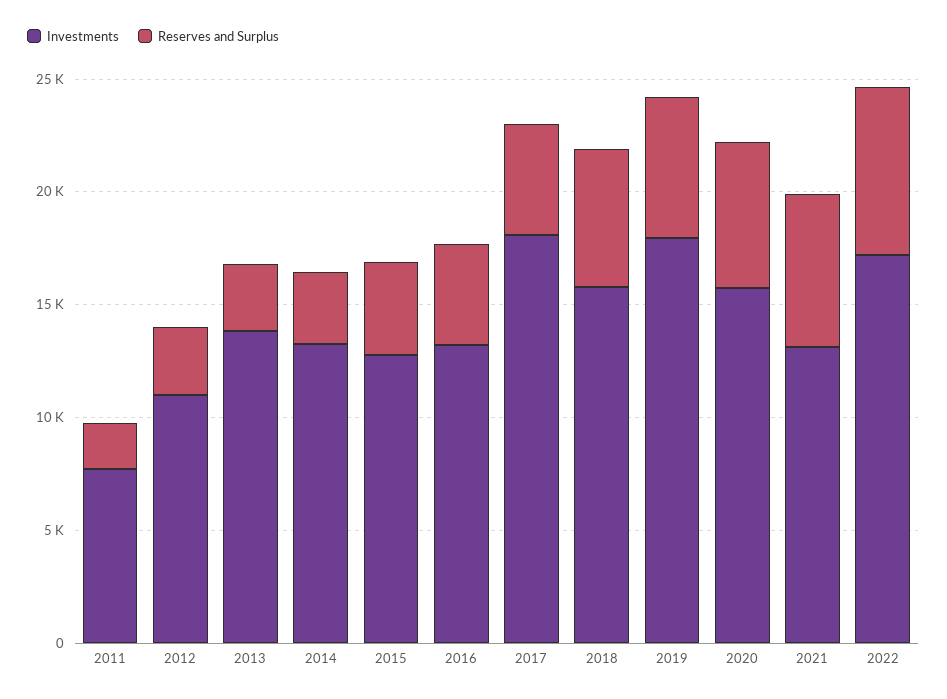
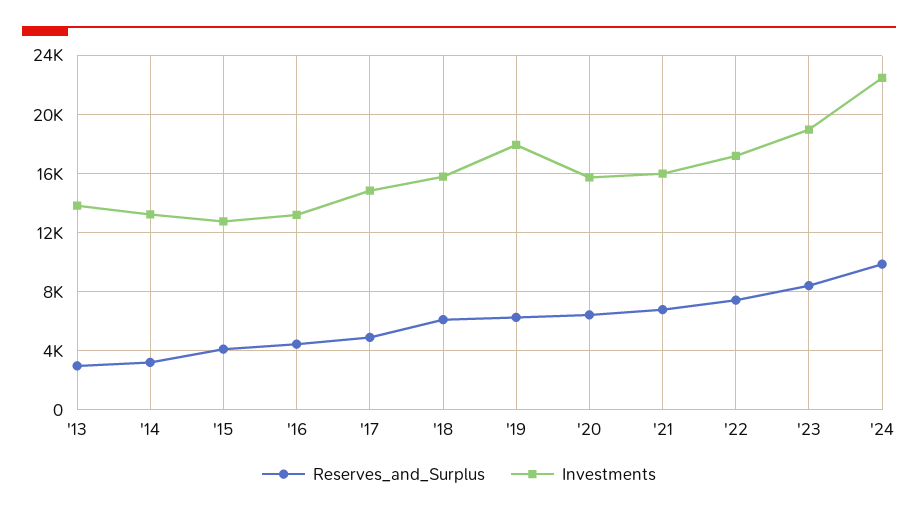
Investments, 2011: 8000 -> none
Reserves and Surplus, 2011: 2000 -> none
Investments, 2012: 11000 -> none
Reserves and Surplus, 2012: 3000 -> none
Investments, 2017: 18000 -> 15000
Investments, 2021: 13000 -> 16000
Reserves and Surplus, '23: none -> 8500
Investments, '23: none -> 19000
Reserves and Surplus, '24: none -> 10000
Investments, '24: none -> 22500

